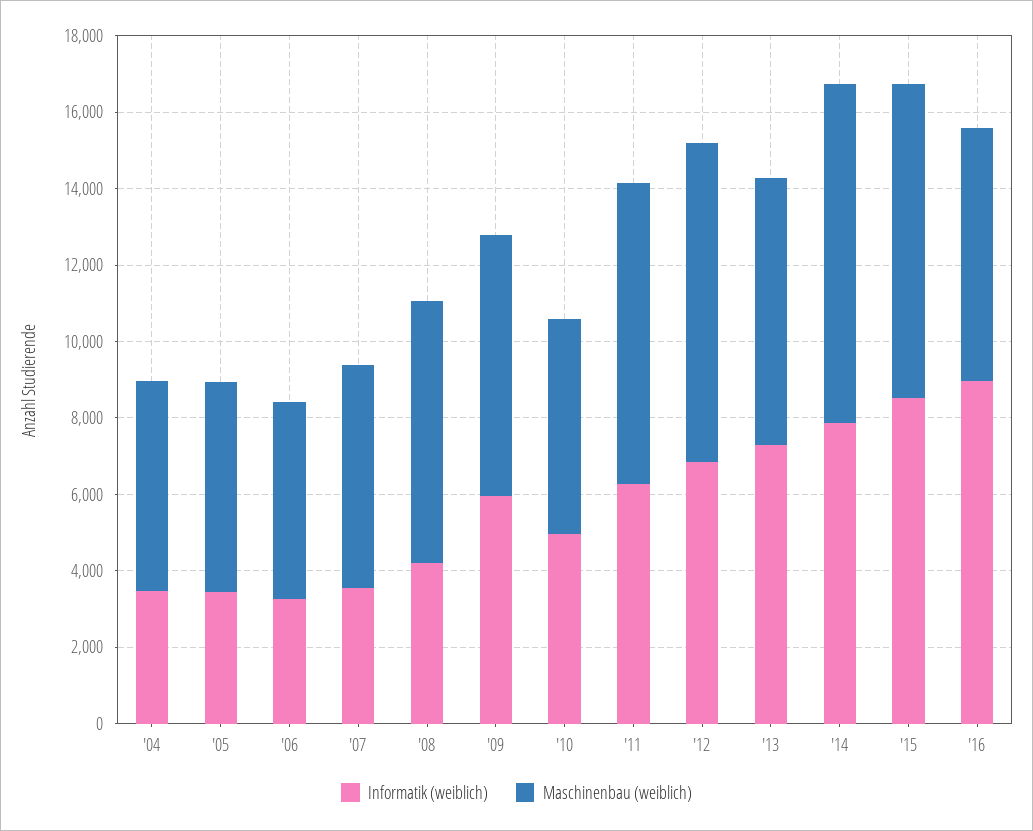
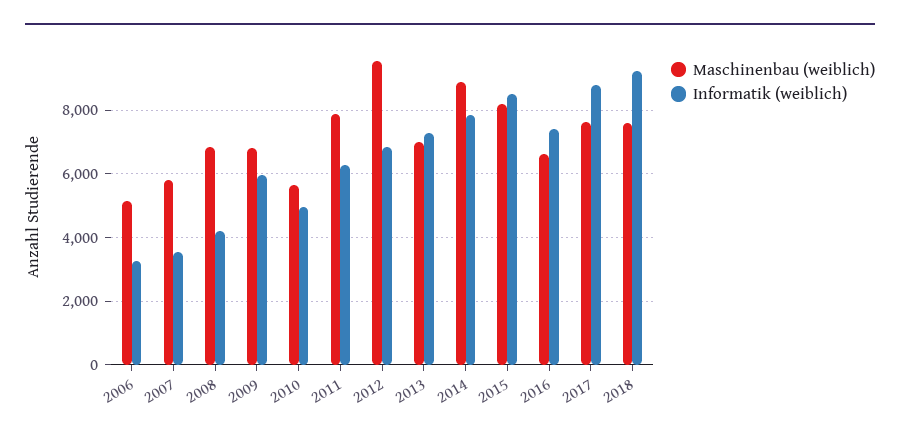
Informatik (weiblich), '04: 3500 -> none
Maschinenbau (weiblich), '04: 5500 -> none
Informatik (weiblich), '05: 3500 -> none
Maschinenbau (weiblich), '05: 5500 -> none
Maschinenbau (weiblich), '12: 8500 -> 9600
Informatik (weiblich), '16: 9000 -> 7400
Maschinenbau (weiblich), 2017: none -> 7600
Informatik (weiblich), 2017: none -> 8800
Maschinenbau (weiblich), 2018: none -> 7600
Informatik (weiblich), 2018: none -> 9200

